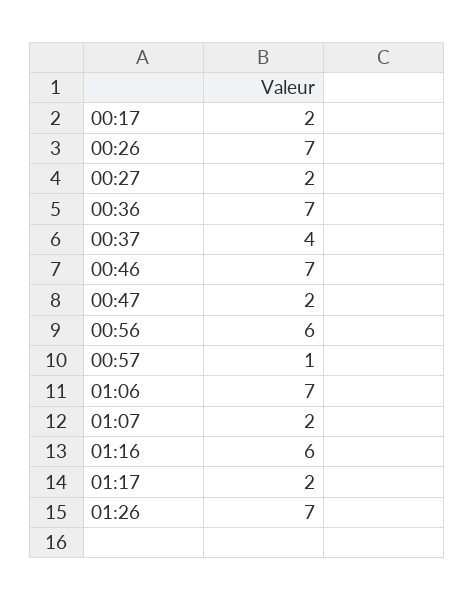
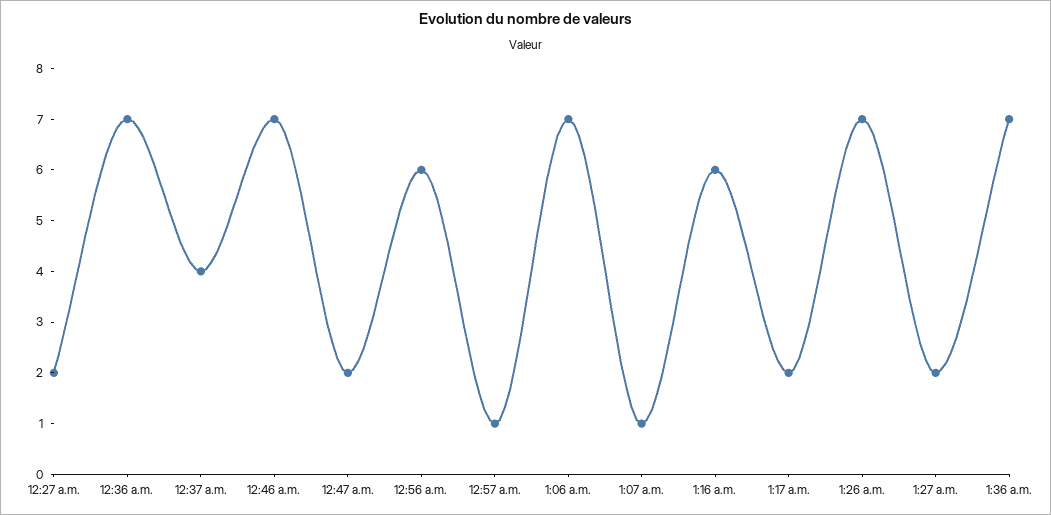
00:17: 2 -> none
00:26: 7 -> none
01:07: 2 -> 1
1:27 a.m.: none -> 2
1:36 a.m.: none -> 7

